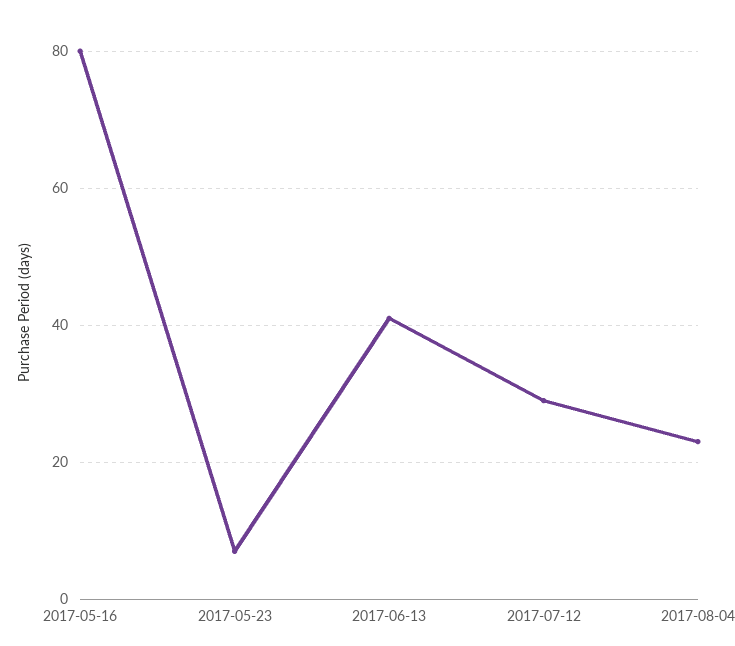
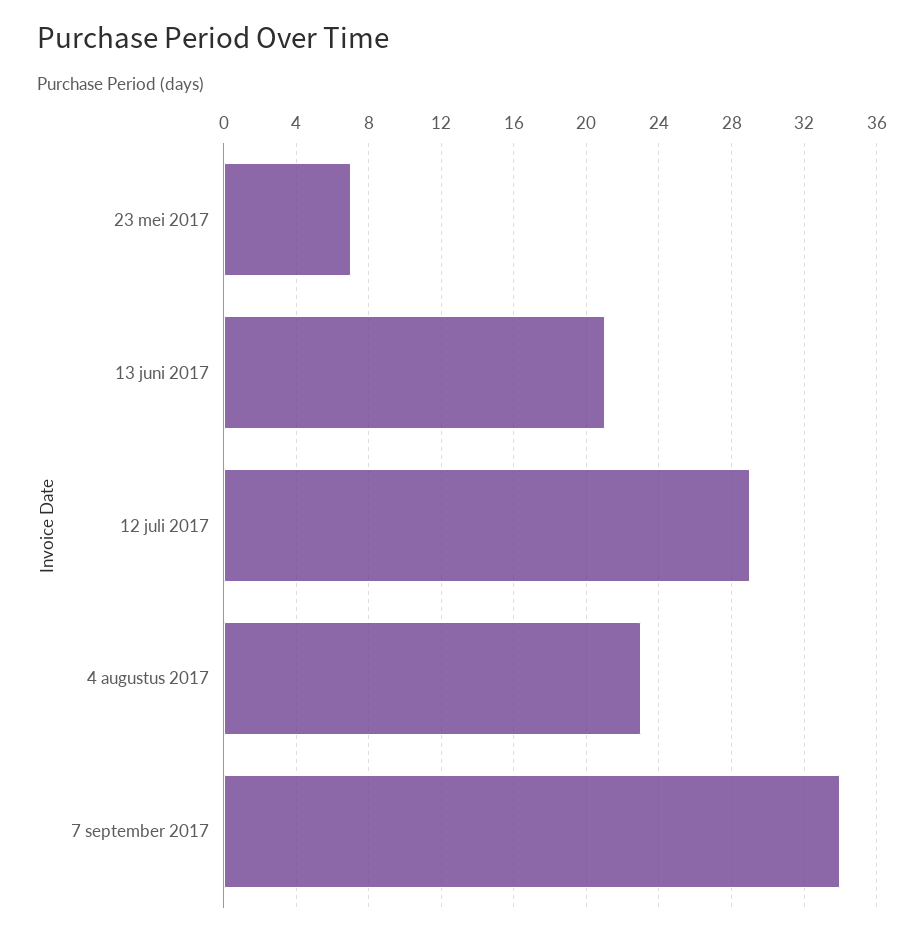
2017-05-16: 80 -> none
2017-06-13: 40 -> 21
7 september 2017: none -> 34

